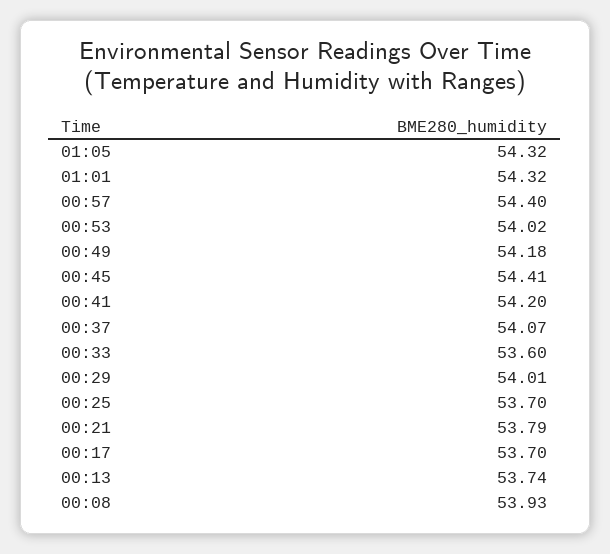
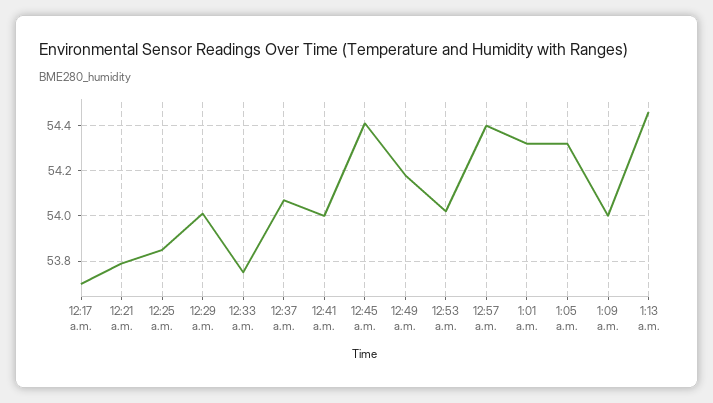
00:41: 54.2 -> 54
00:33: 53.6 -> 53.75
00:25: 53.7 -> 53.85
00:13: 53.74 -> none
00:08: 53.93 -> none
1:09 a.m.: none -> 54
1:13 a.m.: none -> 54.45

